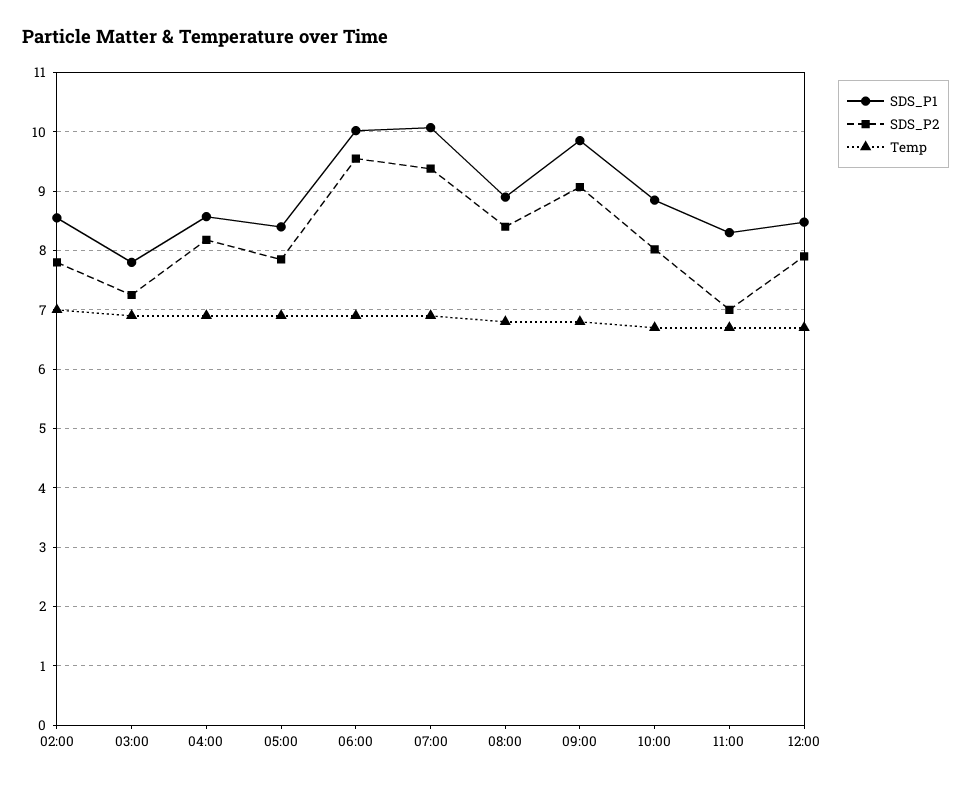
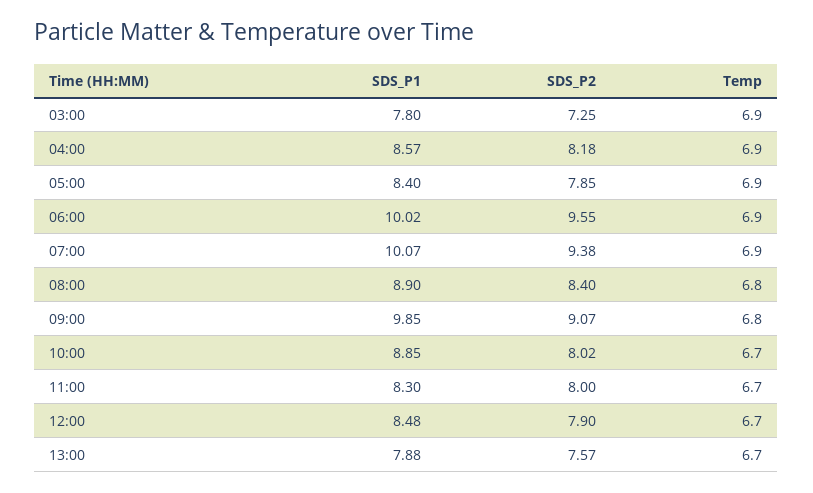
SDS_P1, 02:00: 8.6 -> none
SDS_P2, 02:00: 7.8 -> none
Temp, 02:00: 7 -> none
SDS_P2, 11:00: 7 -> 8
SDS_P1, 13:00: none -> 7.88
SDS_P2, 13:00: none -> 7.57
Temp, 13:00: none -> 6.7

